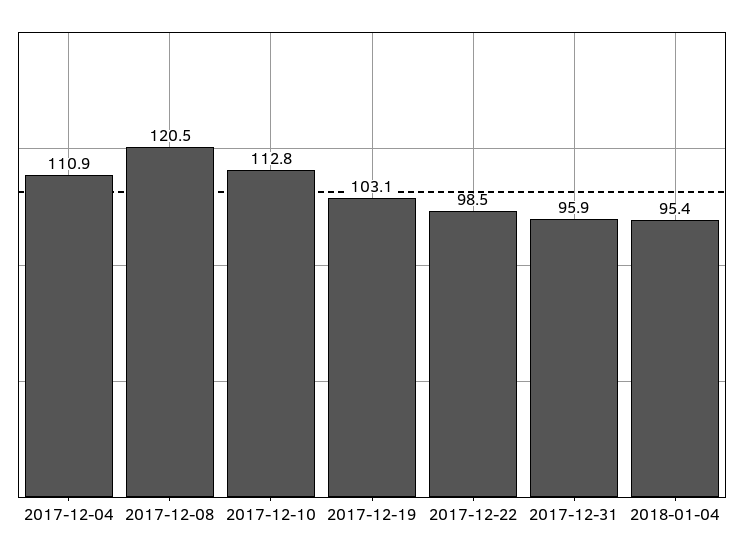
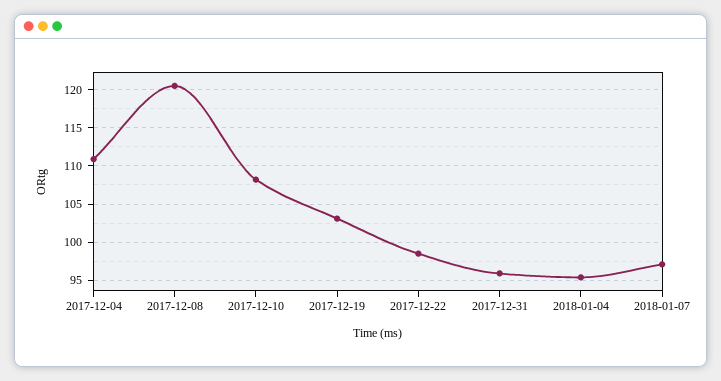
2017-12-10: 112.8 -> 108
2018-01-07: none -> 97

